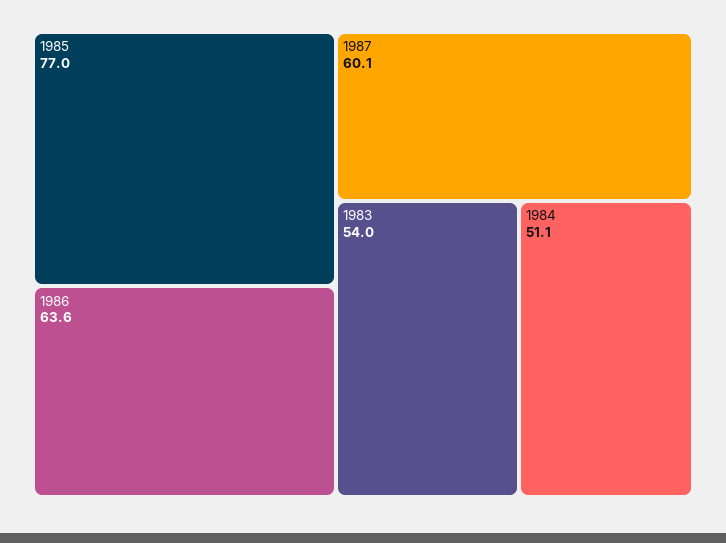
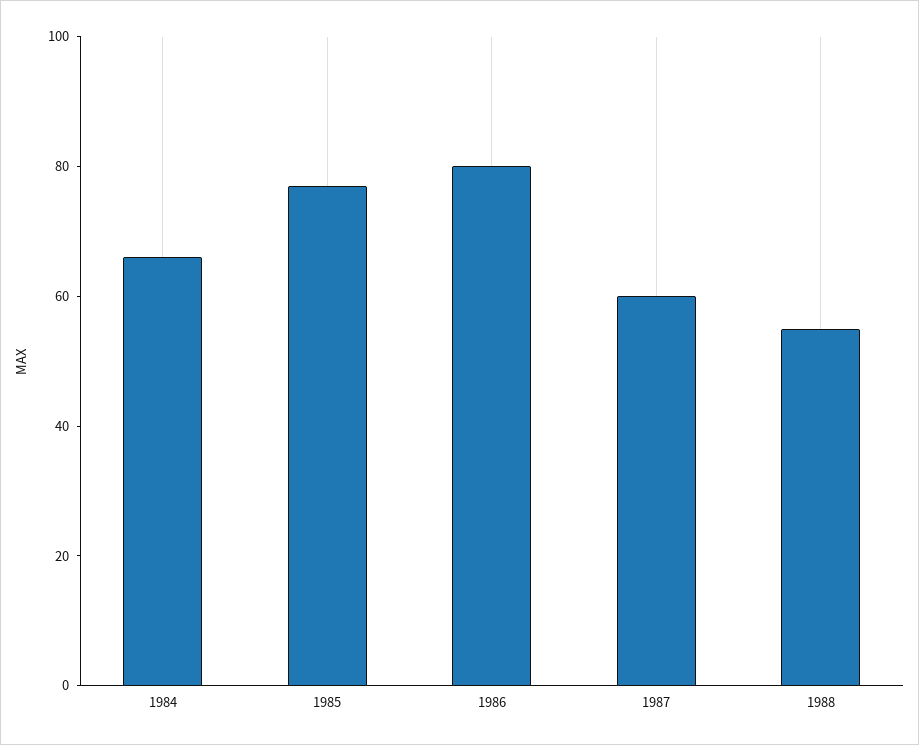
1986: 63.6 -> 80
1983: 54 -> none
1984: 51.1 -> 65
1988: none -> 55

